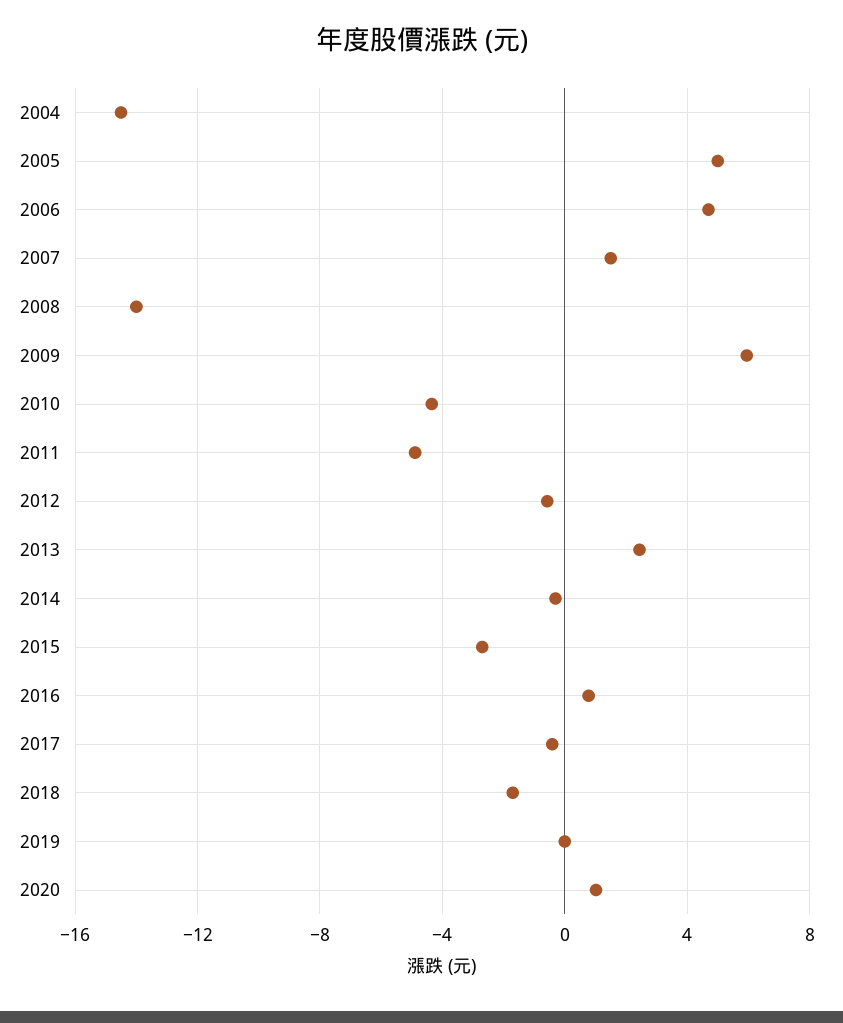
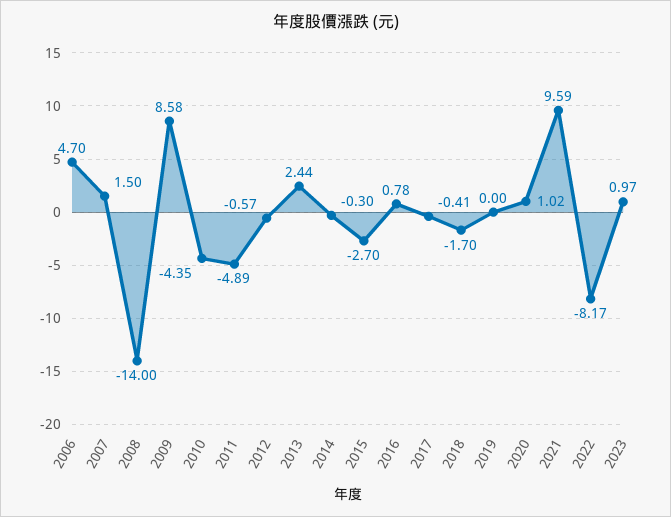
2004: -14.5 -> none
2005: 5 -> none
2009: 6 -> 8.58
2021: none -> 9.59
2022: none -> -8.17
2023: none -> 0.97

